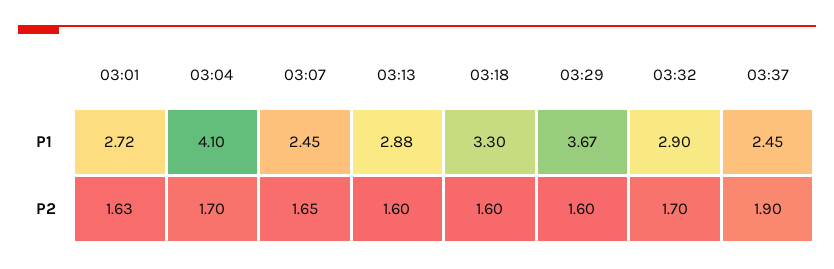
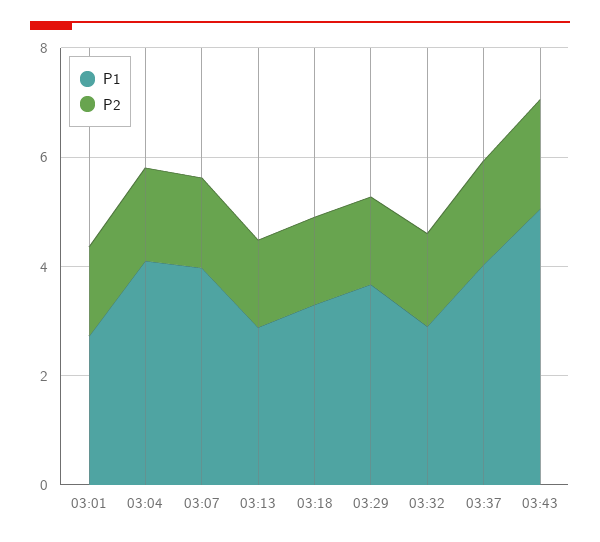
P1, 03:07: 2.45 -> 4
P1, 03:37: 2.45 -> 4
P1, 03:43: none -> 5
P2, 03:43: none -> 2

